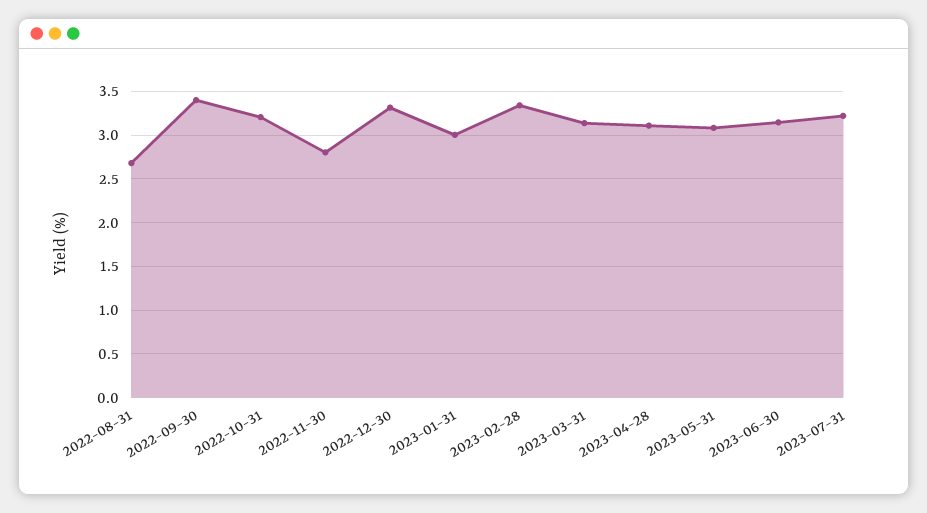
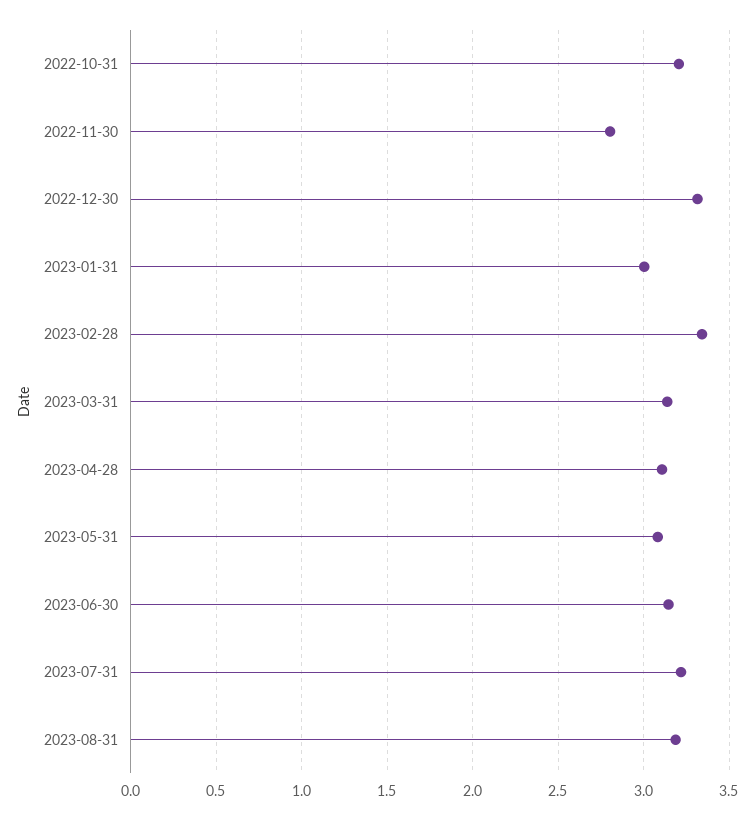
2022-08-31: 2.7 -> none
2022-09-30: 3.4 -> none
2023-08-31: none -> 3.2

